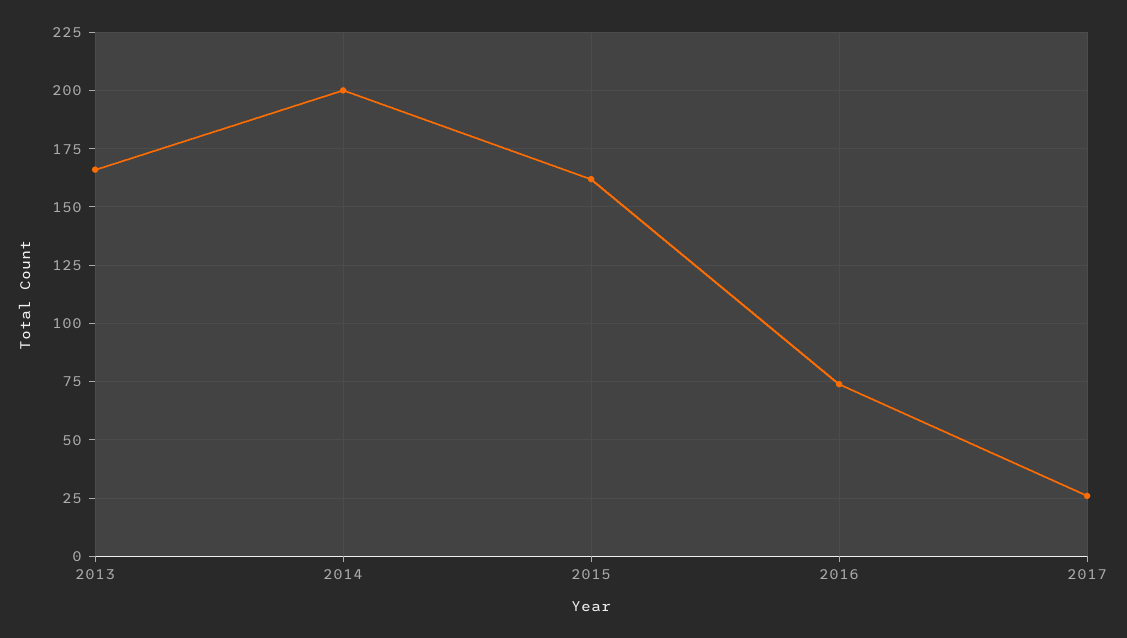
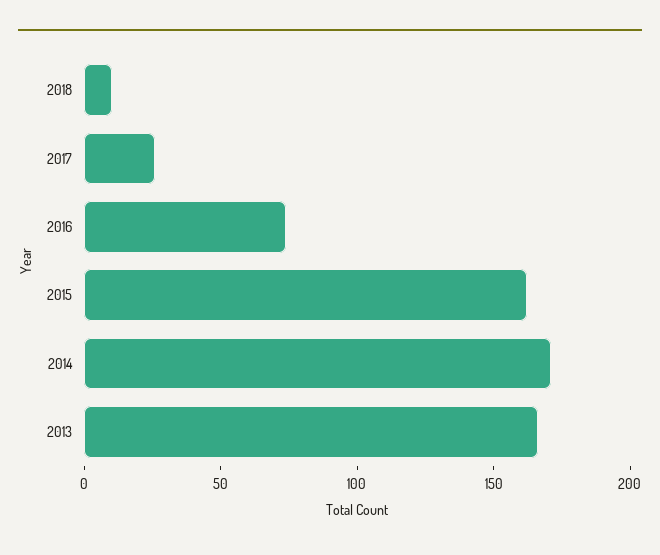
2014: 200 -> 170
2018: none -> 10

